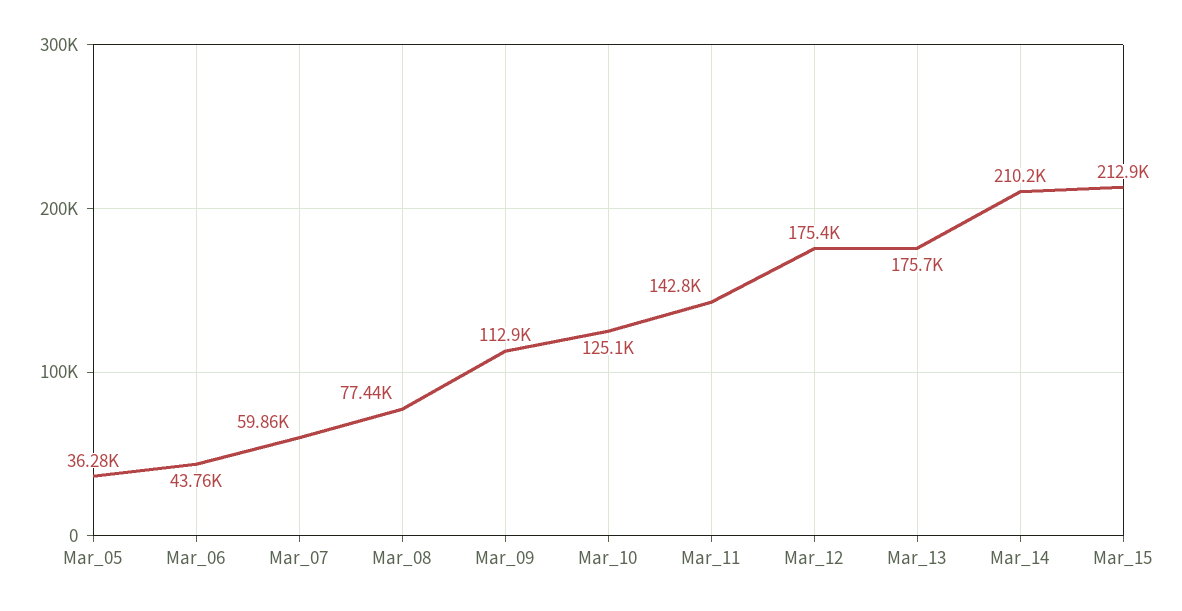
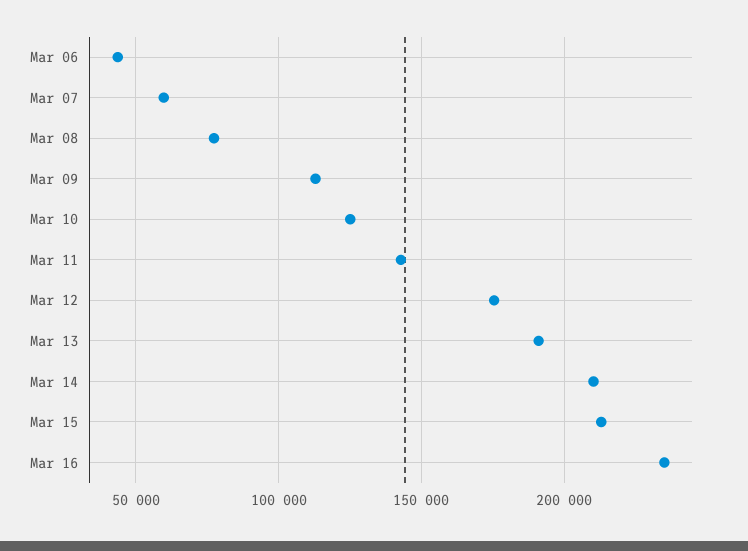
Mar_05: 36280 -> none
Mar_13: 175700 -> 190000
Mar 16: none -> 235000

